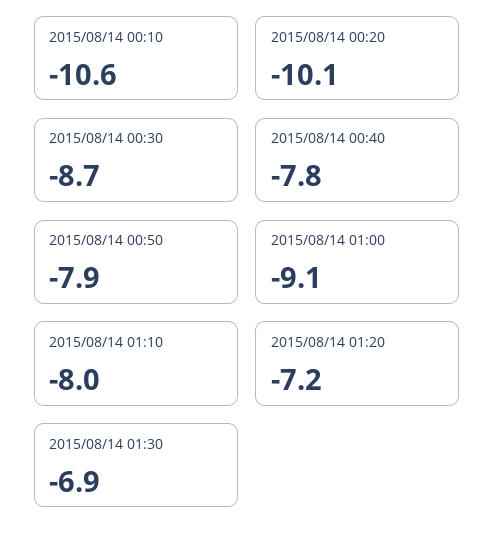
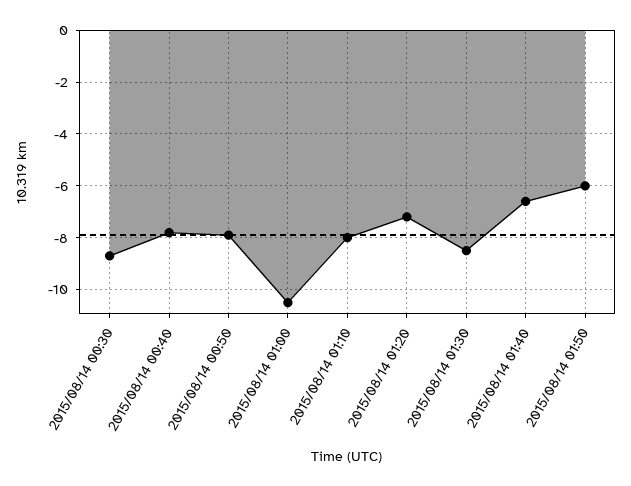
2015/08/14 00:10: -10.6 -> none
2015/08/14 00:20: -10.1 -> none
2015/08/14 01:00: -9.1 -> -10.5
2015/08/14 01:30: -6.9 -> -8.5
2015/08/14 01:40: none -> -6.5
2015/08/14 01:50: none -> -6

